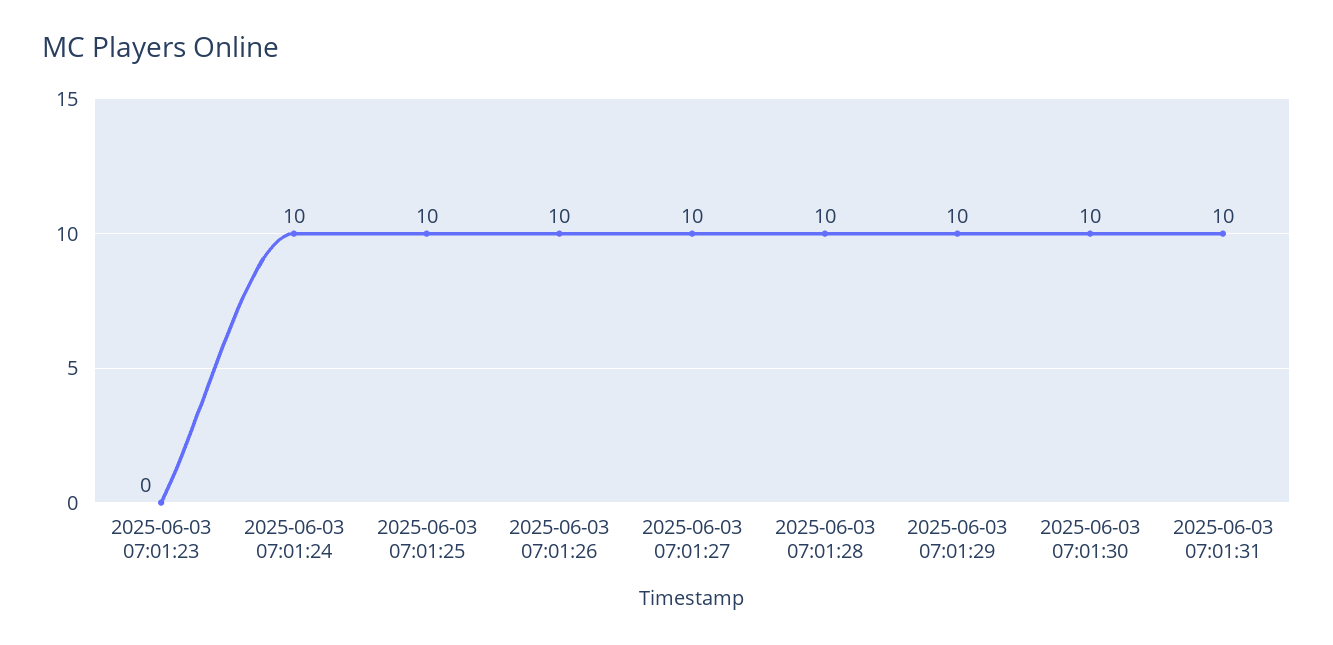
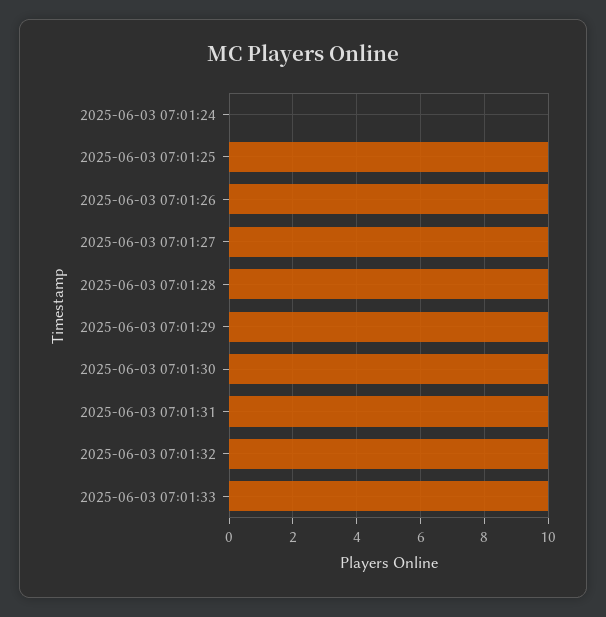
2025-06-03 07:01:23: 0 -> none
2025-06-03 07:01:24: 10 -> 0
2025-06-03 07:01:32: none -> 10
2025-06-03 07:01:33: none -> 10

